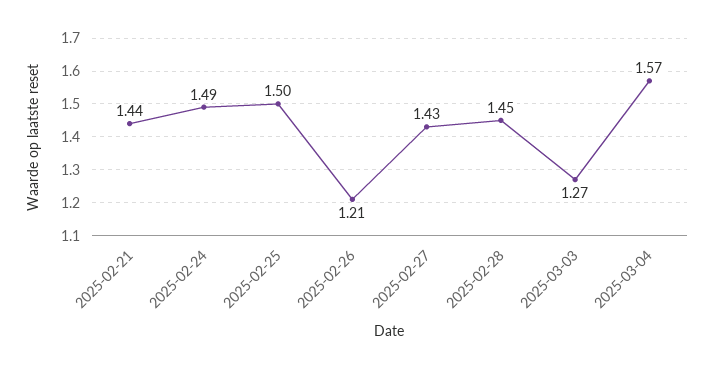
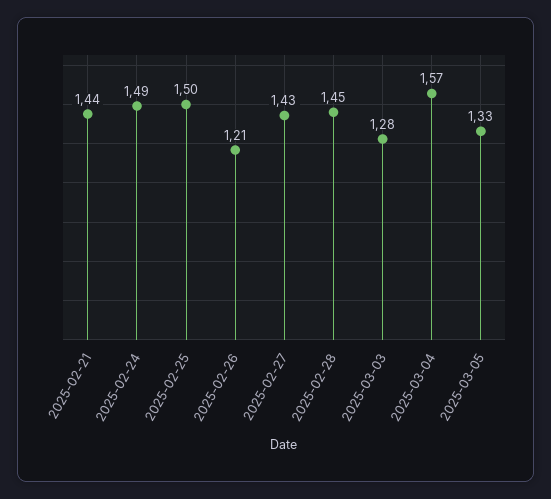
2025-03-03: 1.27 -> 1.28
2025-03-05: none -> 1.33

